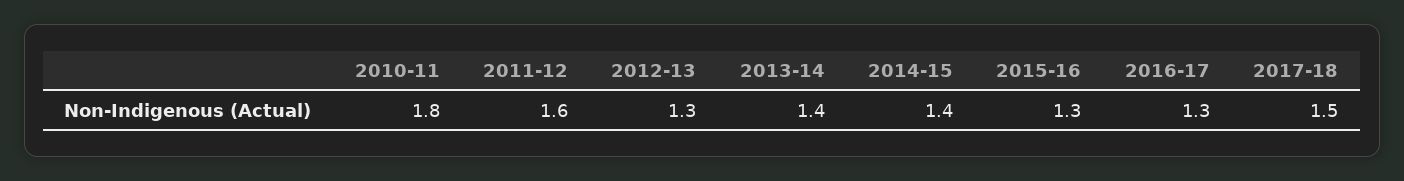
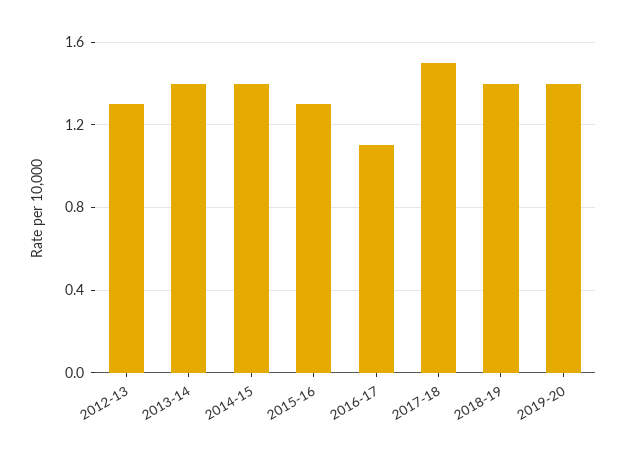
2010-11: 1.8 -> none
2011-12: 1.6 -> none
2016-17: 1.3 -> 1.1
2018-19: none -> 1.4
2019-20: none -> 1.4

